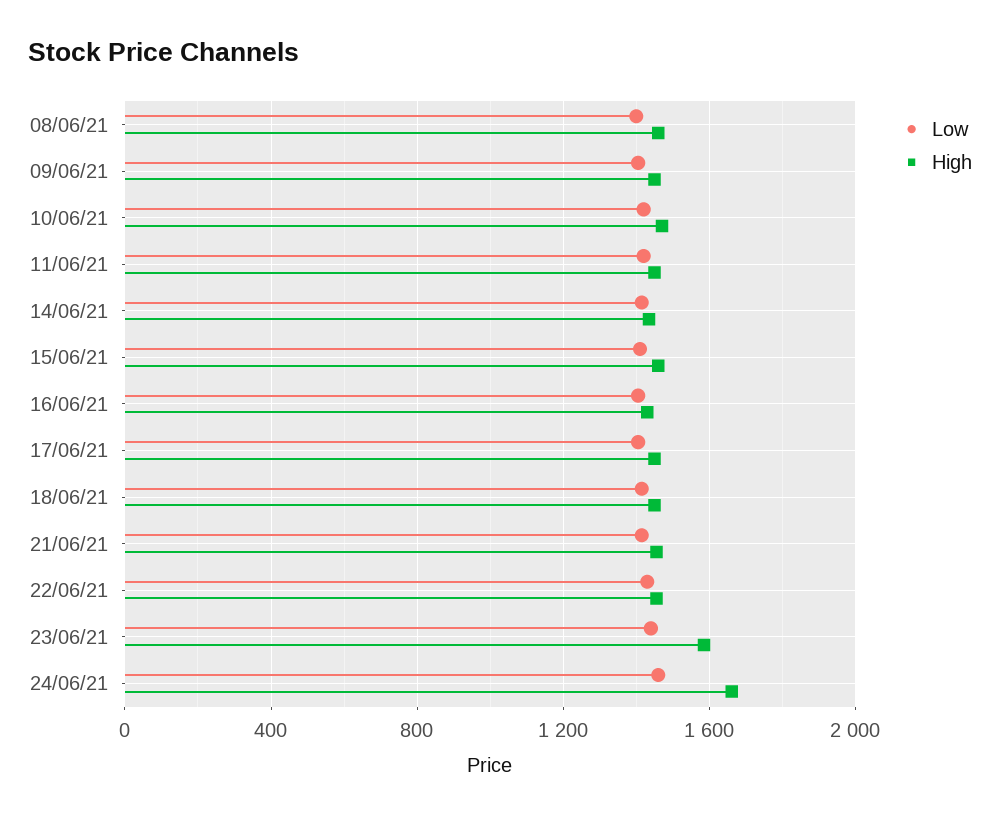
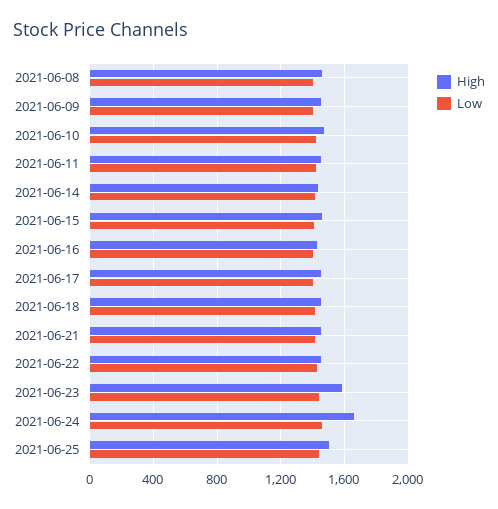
High, 2021-06-25: none -> 1500
Low, 2021-06-25: none -> 1450

